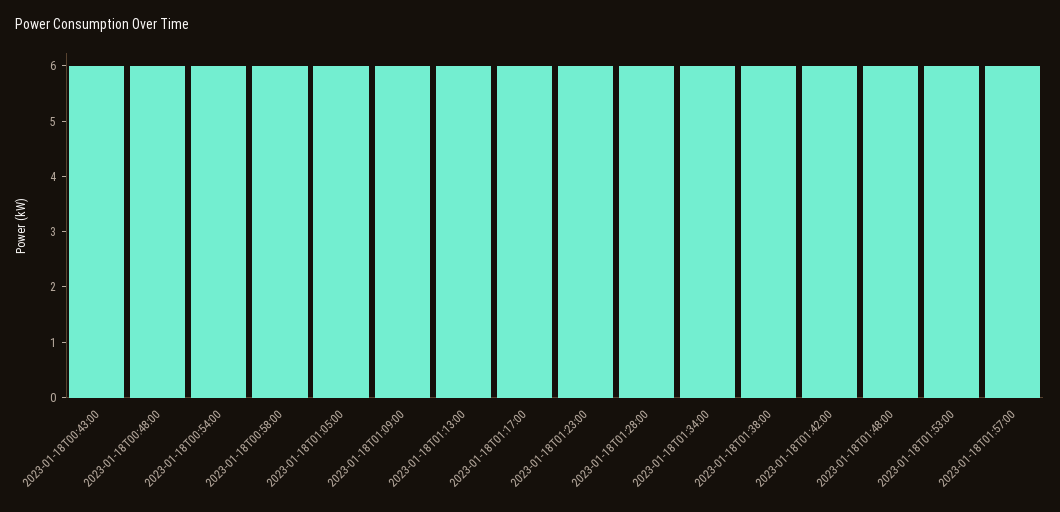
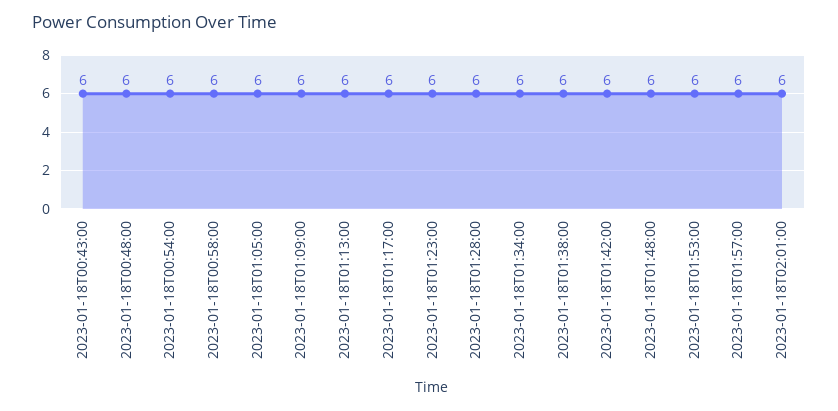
2023-01-18T02:01:00: none -> 6

